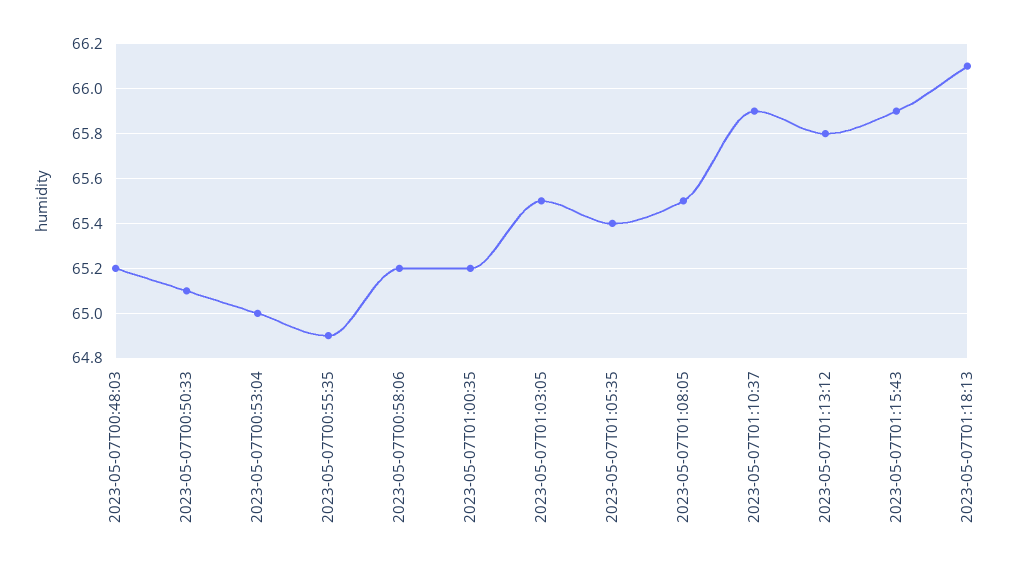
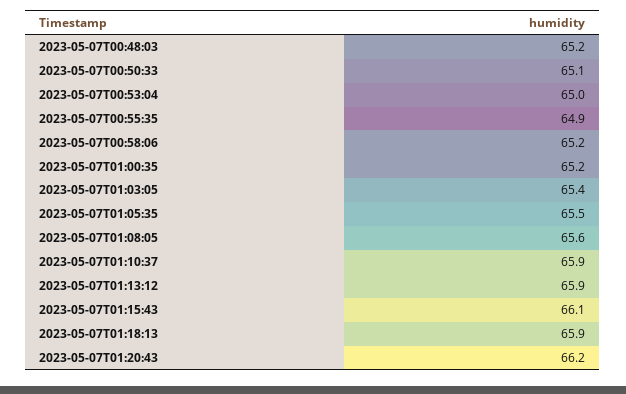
2023-05-07T01:03:05: 65.5 -> 65.4
2023-05-07T01:05:35: 65.4 -> 65.5
2023-05-07T01:08:05: 65.5 -> 65.6
2023-05-07T01:13:12: 65.8 -> 65.9
2023-05-07T01:15:43: 65.9 -> 66.1
2023-05-07T01:18:13: 66.1 -> 65.9
2023-05-07T01:20:43: none -> 66.2

